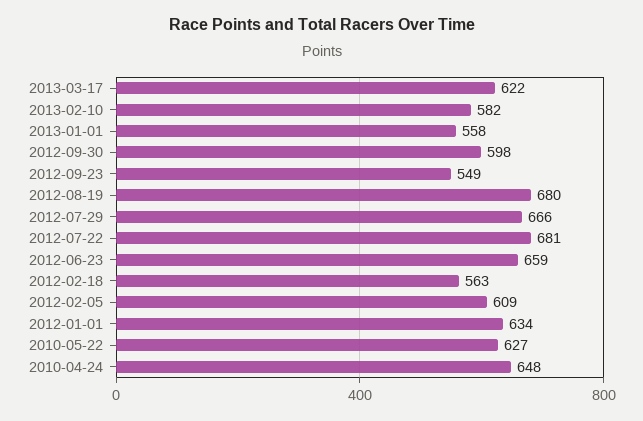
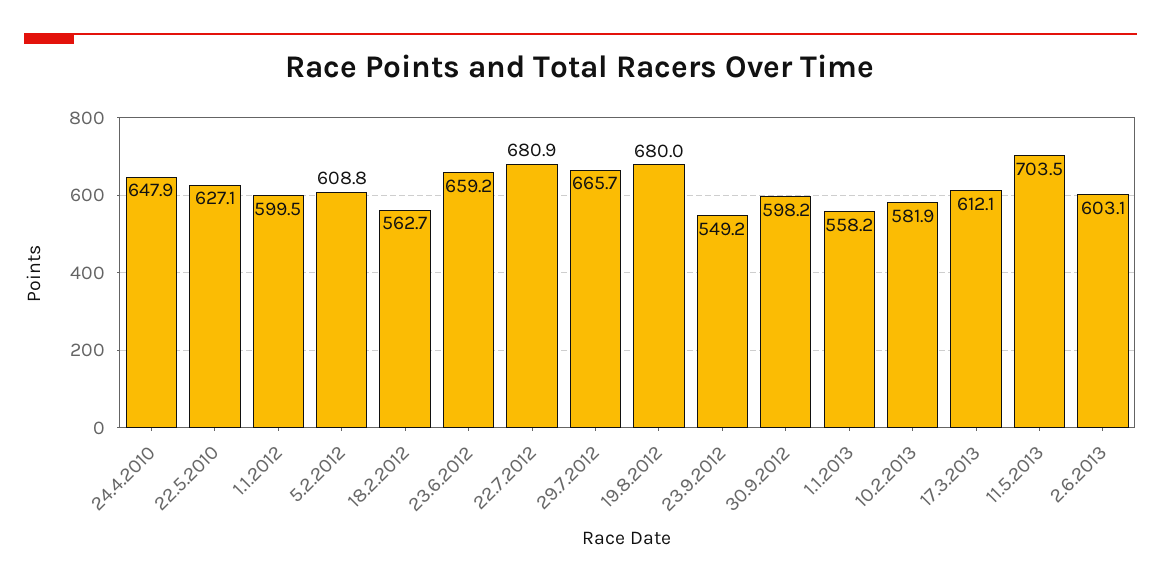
2013-03-17: 622 -> 612.1
2012-01-01: 634 -> 599.5
11.5.2013: none -> 703.5
2.6.2013: none -> 603.1

